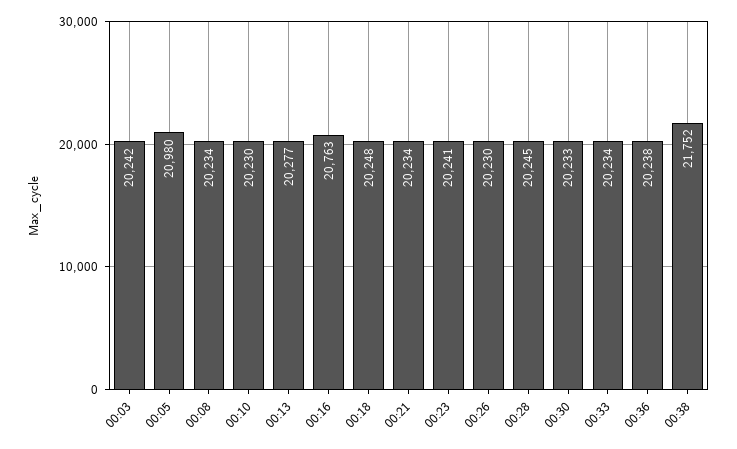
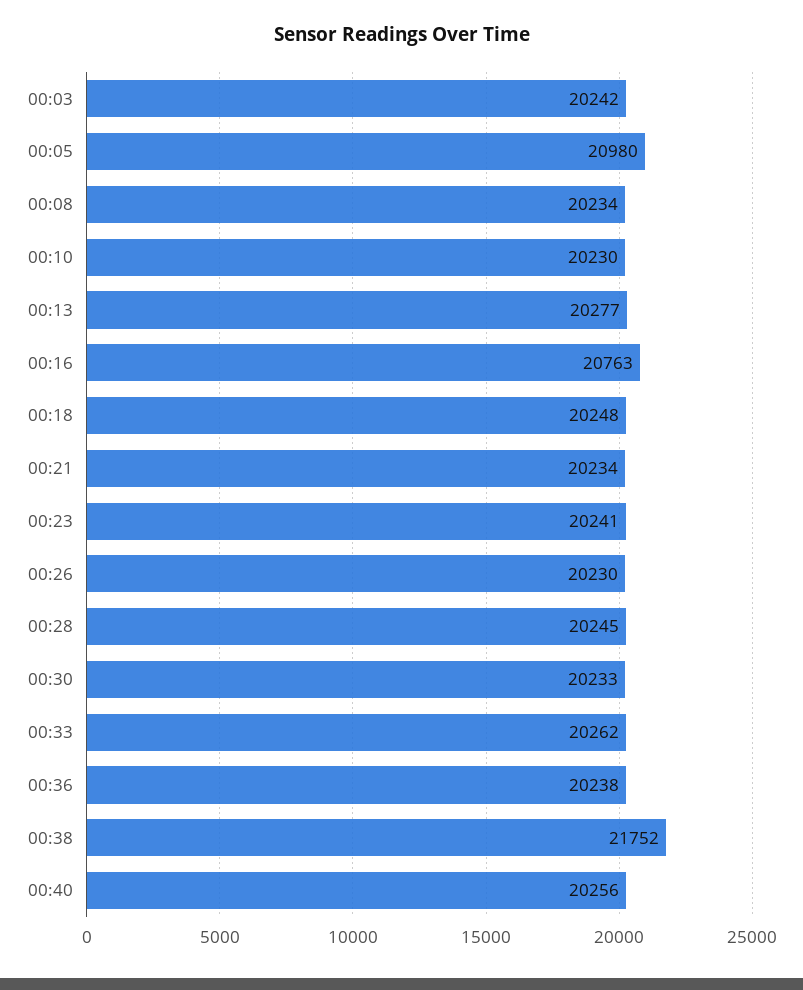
00:33: 20234 -> 20262
00:40: none -> 20256

